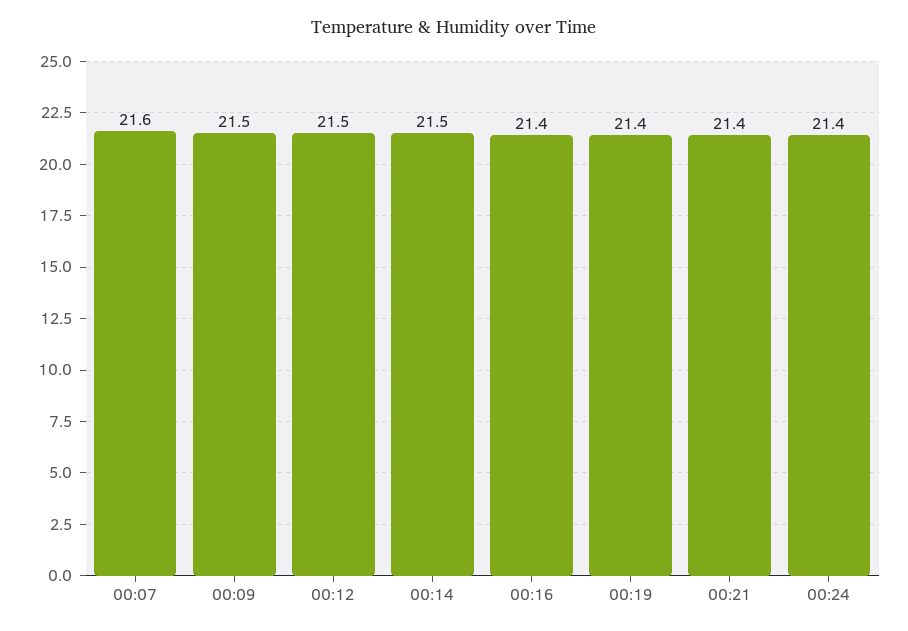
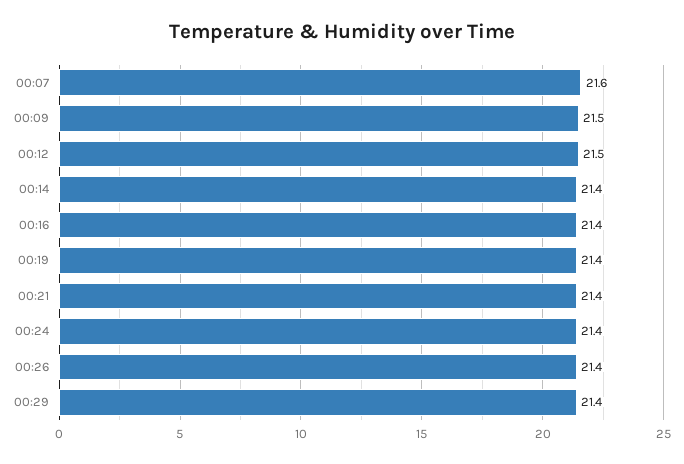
00:14: 21.5 -> 21.4
00:26: none -> 21.4
00:29: none -> 21.4

